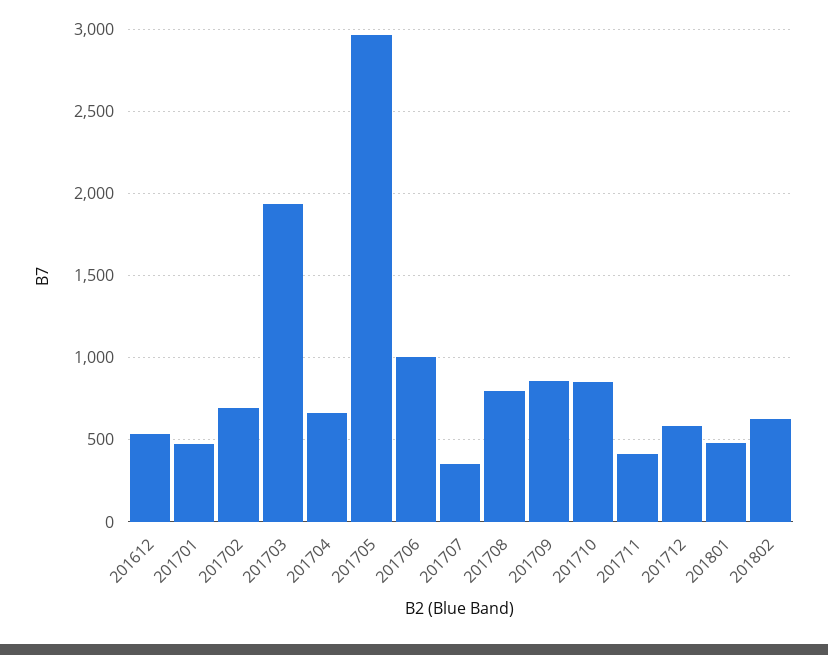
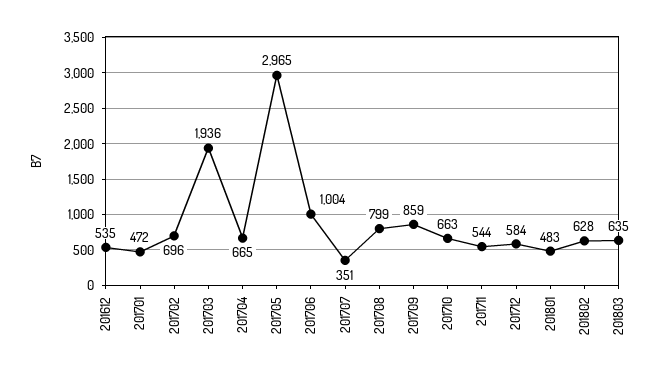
201710: 850 -> 663
201711: 400 -> 544
201803: none -> 635

